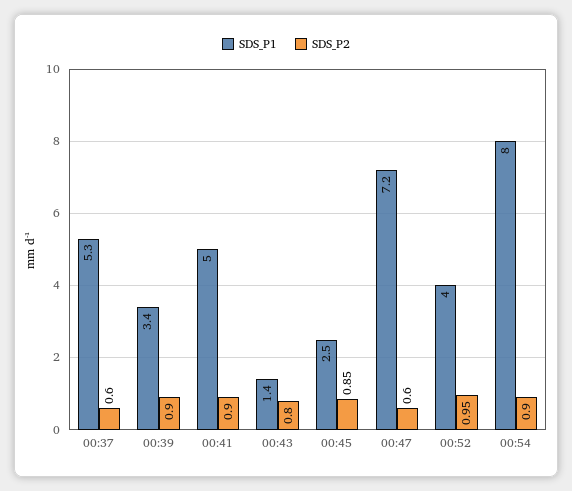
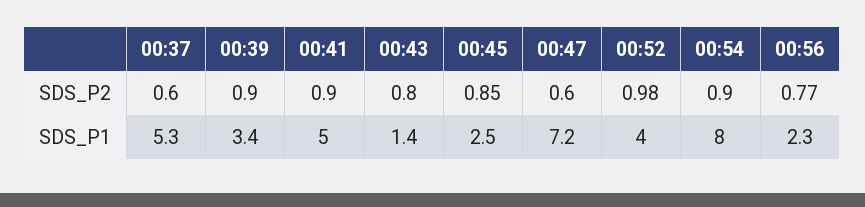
SDS_P2, 00:52: 0.95 -> 0.98
SDS_P2, 00:56: none -> 0.77
SDS_P1, 00:56: none -> 2.3

